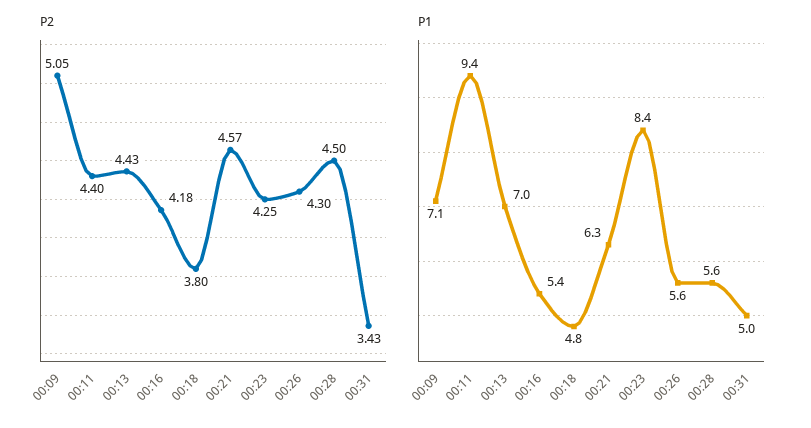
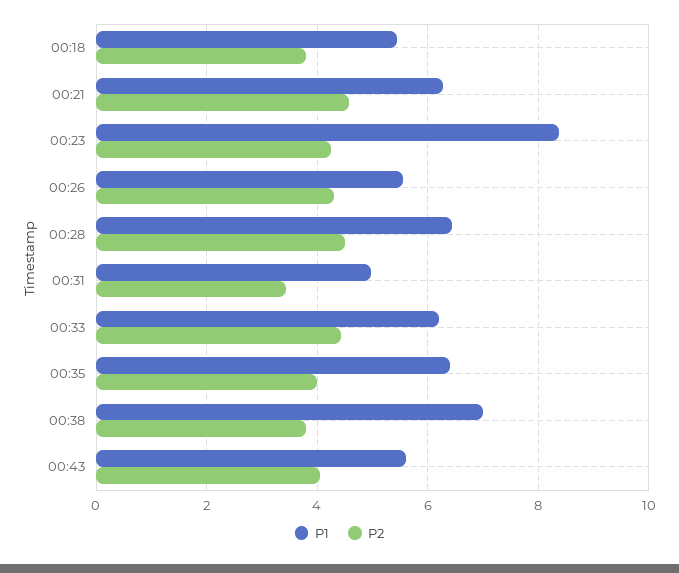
P2, 00:09: 5.05 -> none
P2, 00:11: 4.4 -> none
P2, 00:13: 4.43 -> none
P2, 00:16: 4.18 -> none
P1, 00:09: 7.1 -> none
P1, 00:11: 9.4 -> none
P1, 00:13: 7 -> none
P1, 00:16: 5.4 -> none
P1, 00:18: 4.8 -> 5.4
P1, 00:28: 5.6 -> 6.4
P1, 00:33: none -> 6.2
P2, 00:33: none -> 4.4
P1, 00:35: none -> 6.4
P2, 00:35: none -> 4
P1, 00:38: none -> 7
P2, 00:38: none -> 3.8
P1, 00:43: none -> 5.6
P2, 00:43: none -> 4

